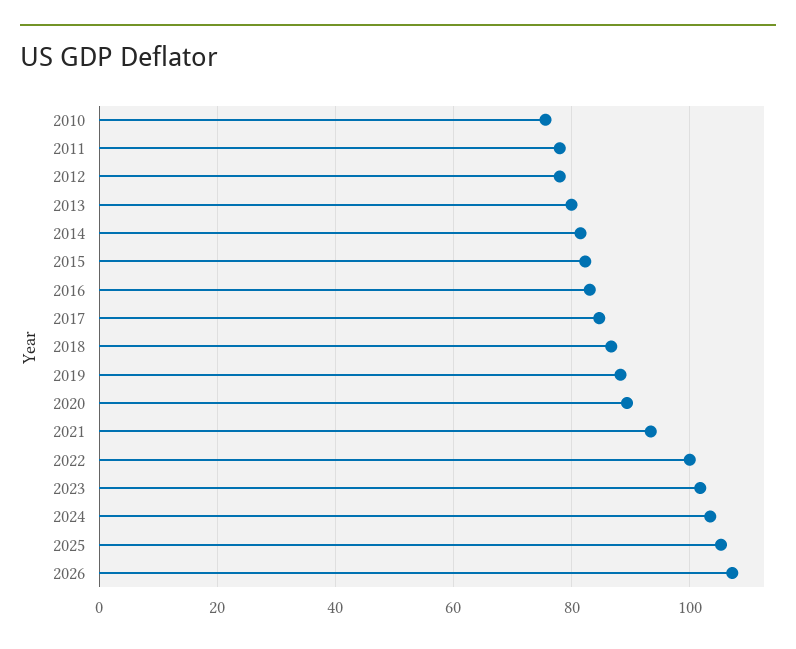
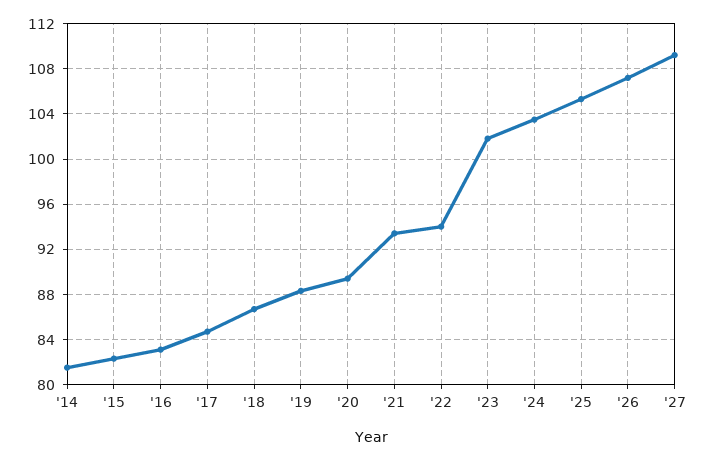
2010: 76 -> none
2011: 78 -> none
2012: 78 -> none
2013: 80 -> none
2022: 100 -> 94
'27: none -> 109

